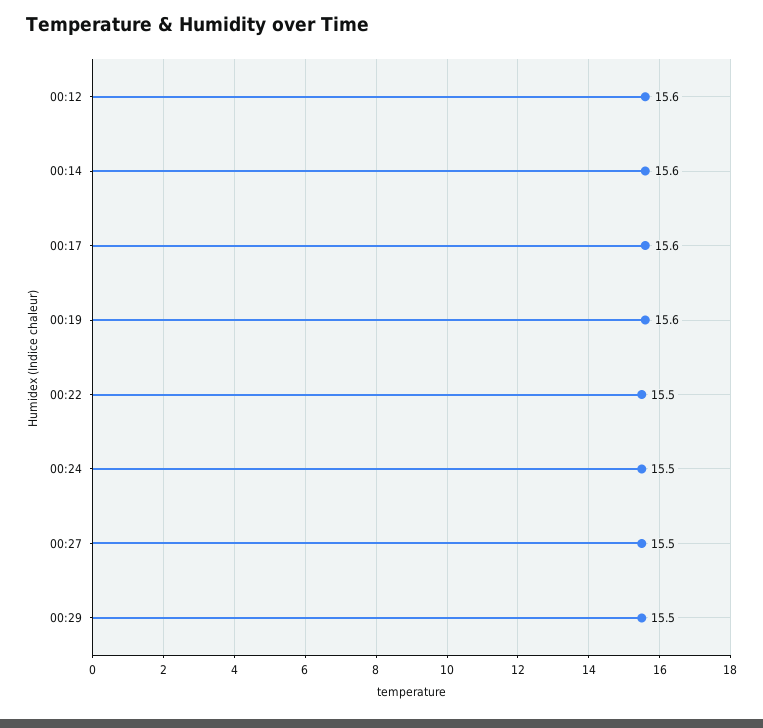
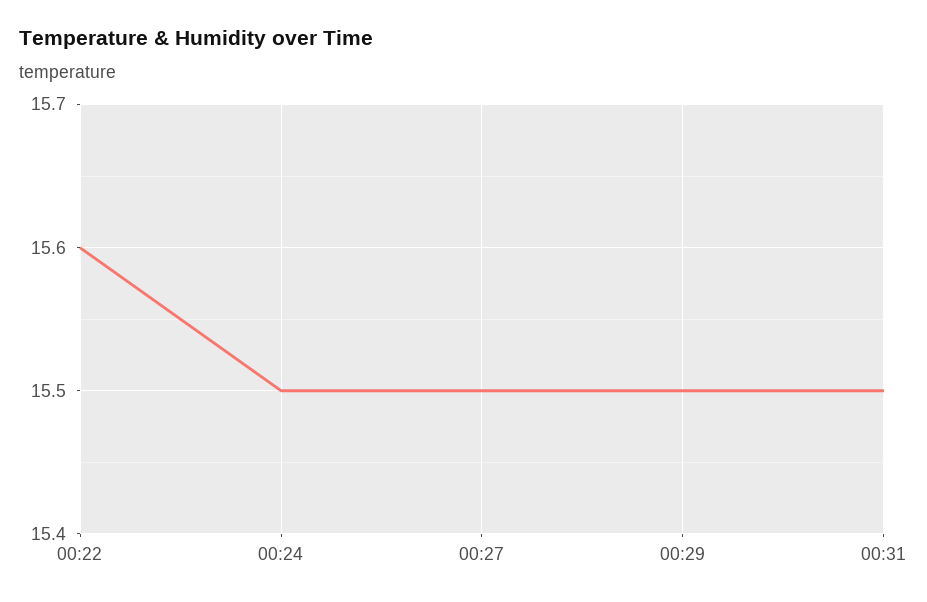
00:12: 15.6 -> none
00:14: 15.6 -> none
00:17: 15.6 -> none
00:19: 15.6 -> none
00:22: 15.5 -> 15.6
00:31: none -> 15.5

